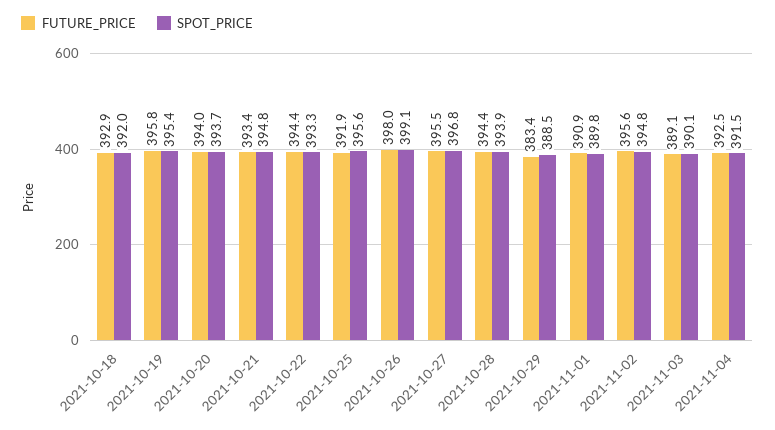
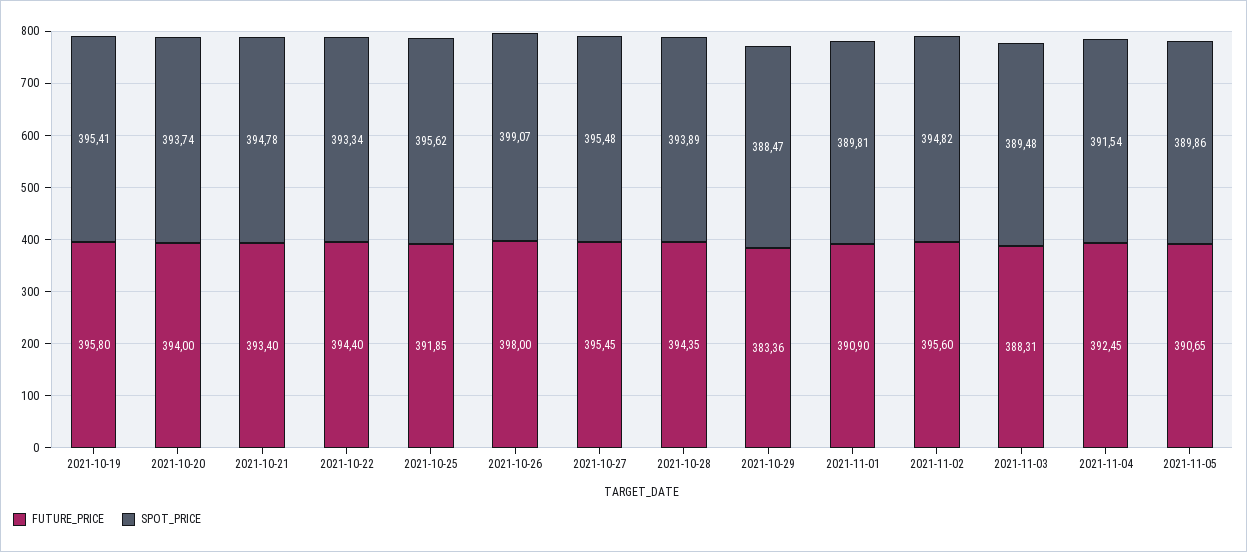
FUTURE_PRICE, 2021-10-18: 392.9 -> none
SPOT_PRICE, 2021-10-18: 392 -> none
SPOT_PRICE, 2021-10-27: 396.8 -> 395.48
FUTURE_PRICE, 2021-11-03: 389.1 -> 388.31
SPOT_PRICE, 2021-11-03: 390.1 -> 389.48
FUTURE_PRICE, 2021-11-05: none -> 390.65
SPOT_PRICE, 2021-11-05: none -> 389.86

